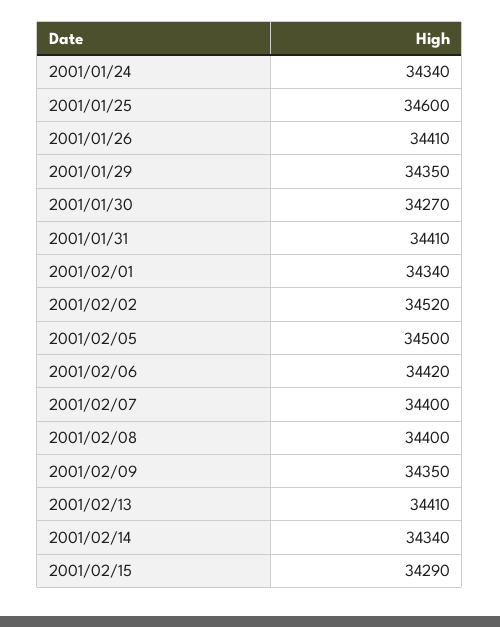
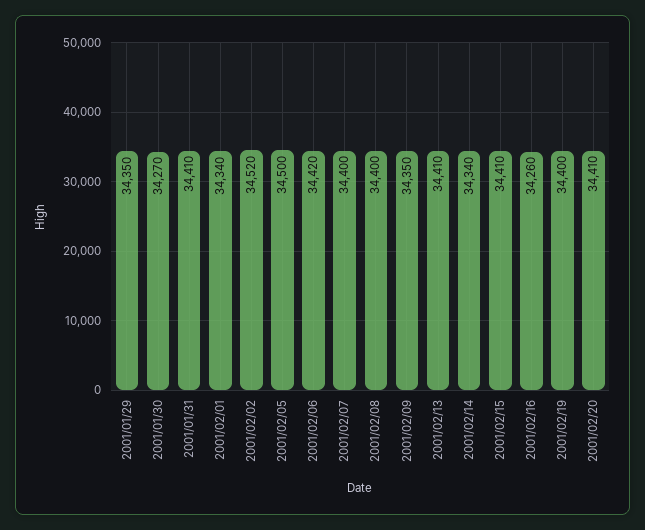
2001/01/24: 34340 -> none
2001/01/25: 34600 -> none
2001/01/26: 34410 -> none
2001/02/15: 34290 -> 34410
2001/02/16: none -> 34260
2001/02/19: none -> 34400
2001/02/20: none -> 34410

